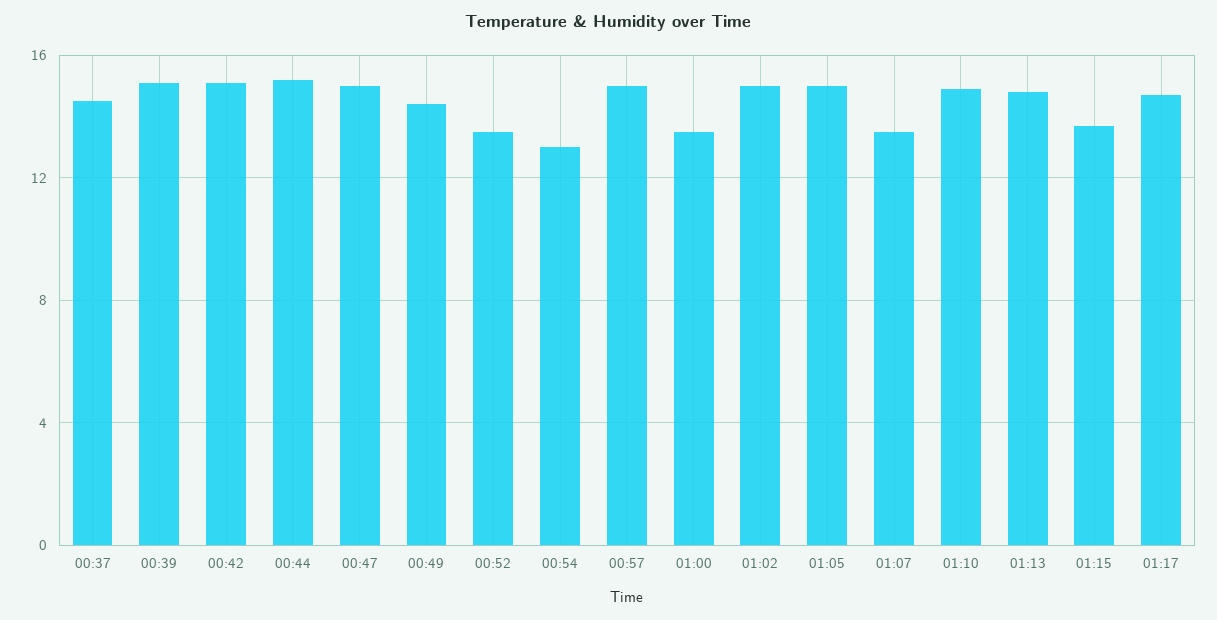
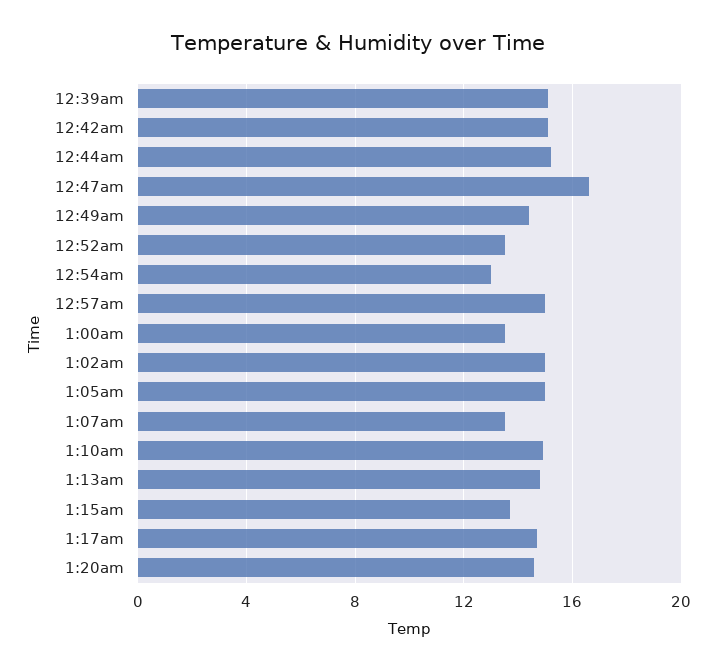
00:37: 14.5 -> none
00:47: 15 -> 16.5
1:20am: none -> 14.5

